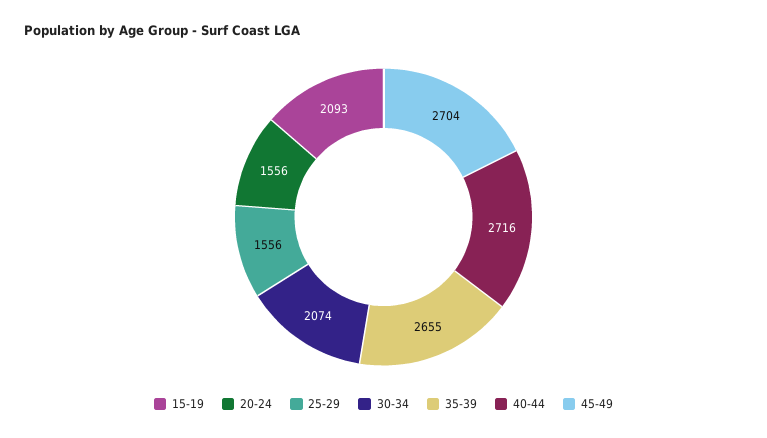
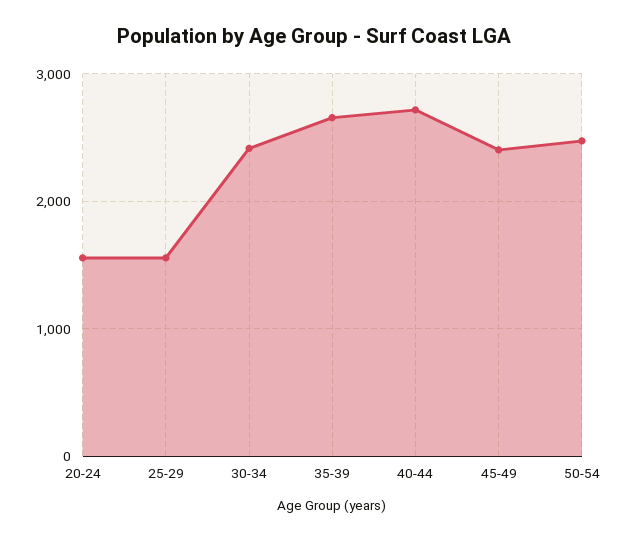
15-19: 2093 -> none
30-34: 2074 -> 2400
45-49: 2704 -> 2400
50-54: none -> 2500

